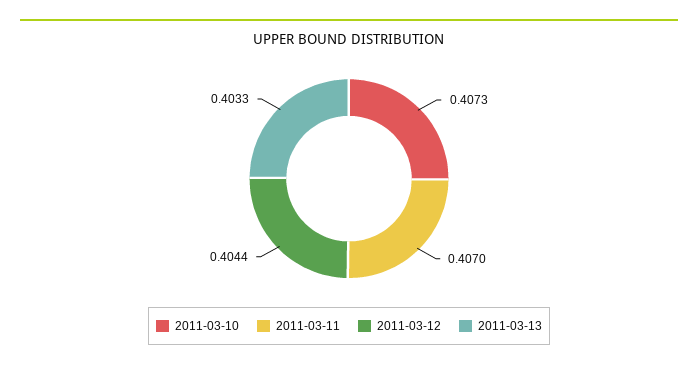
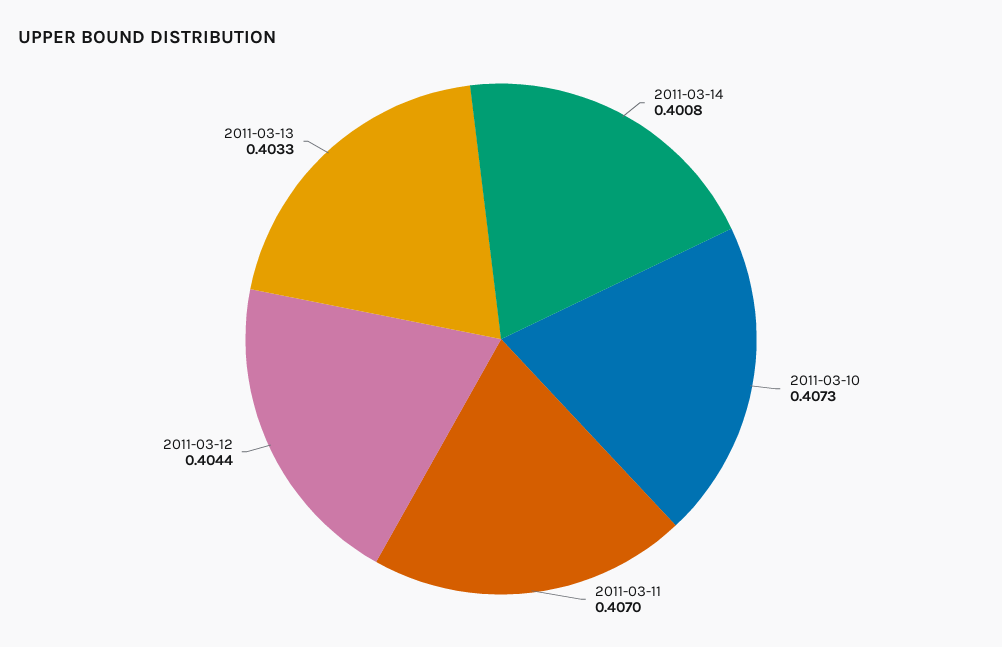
2011-03-14: none -> 0.4008

